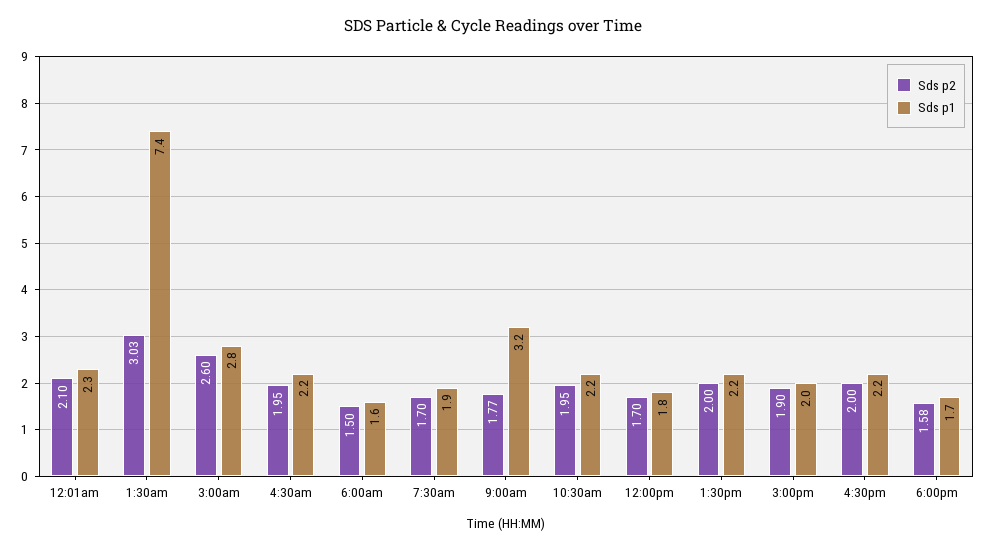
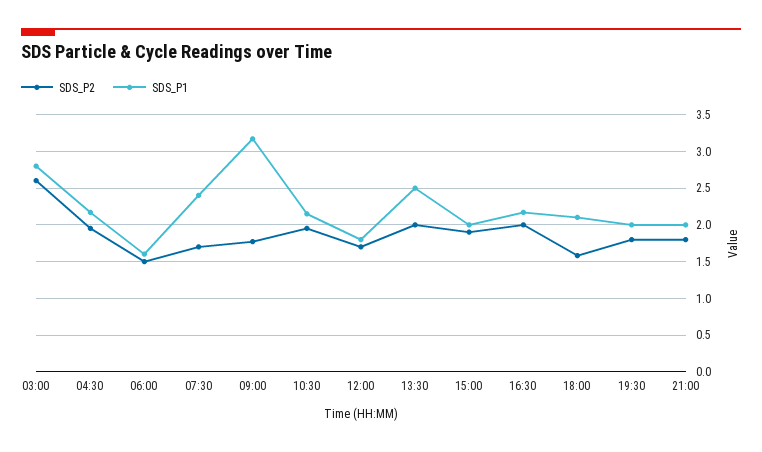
Sds p2, 12:01am: 2.1 -> none
Sds p1, 12:01am: 2.3 -> none
Sds p2, 1:30am: 3.03 -> none
Sds p1, 1:30am: 7.4 -> none
Sds p1, 7:30am: 1.9 -> 2.4
Sds p1, 1:30pm: 2.2 -> 2.5
Sds p1, 6:00pm: 1.7 -> 2.1
Sds p2, 19:30: none -> 1.8
Sds p1, 19:30: none -> 2
Sds p2, 21:00: none -> 1.8
Sds p1, 21:00: none -> 2

